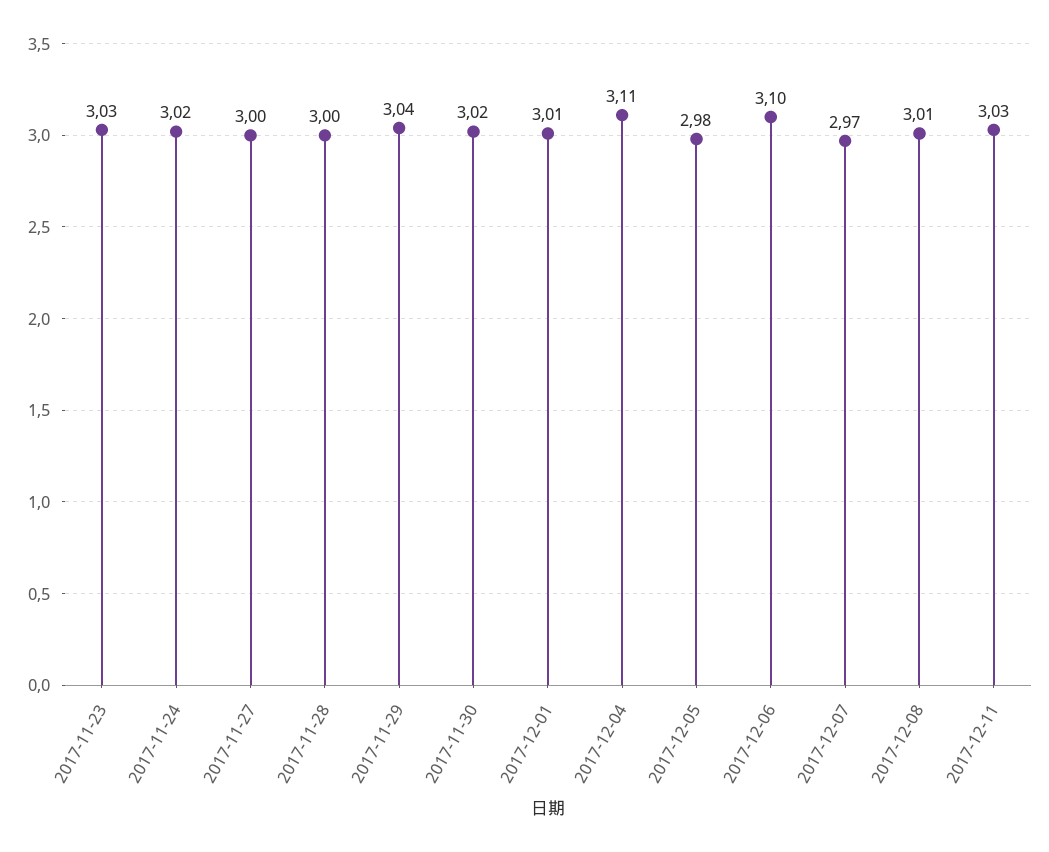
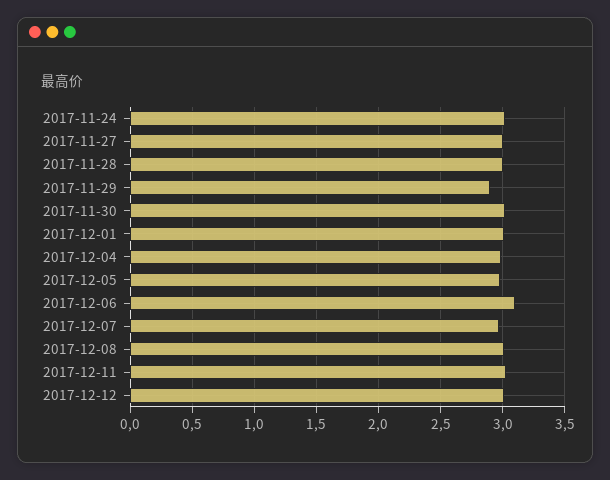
2017-11-23: 3.03 -> none
2017-11-29: 3.04 -> 2.9
2017-12-04: 3.11 -> 3
2017-12-12: none -> 3

